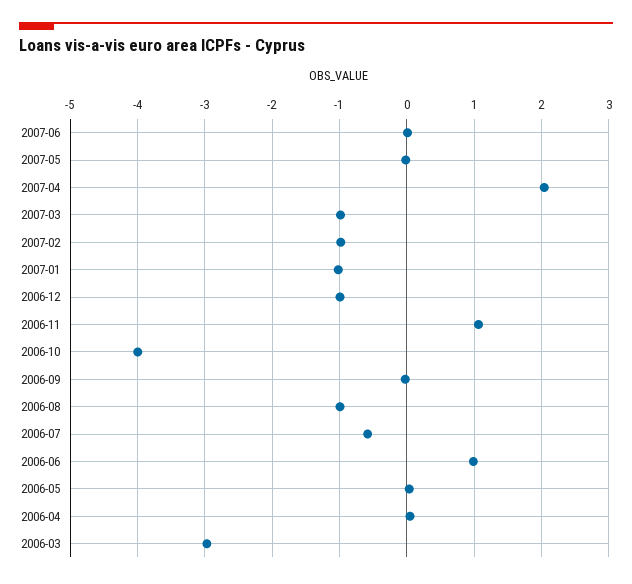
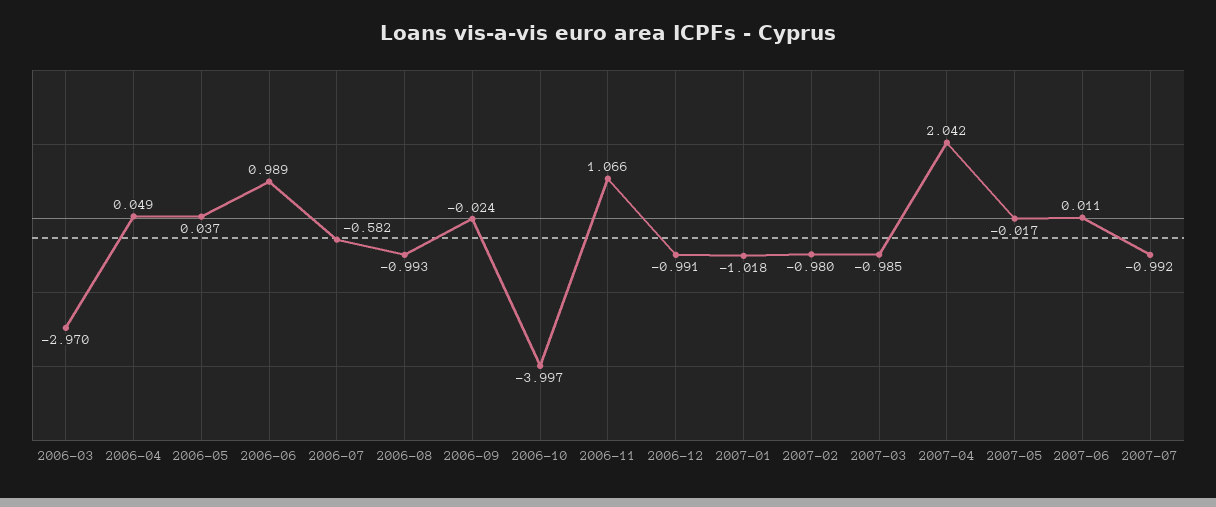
2007-07: none -> -0.992

